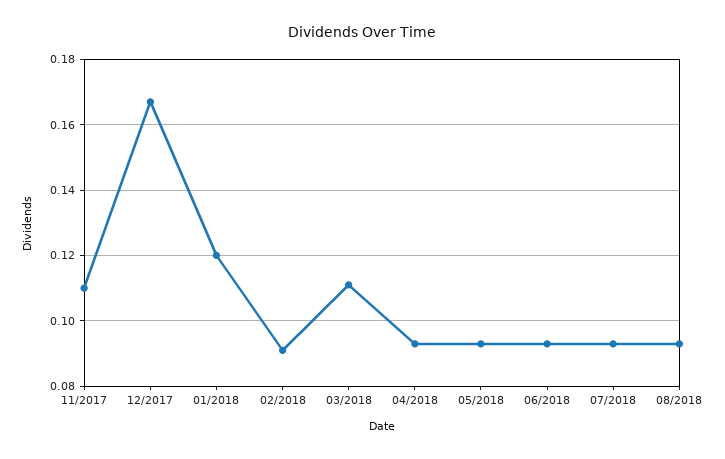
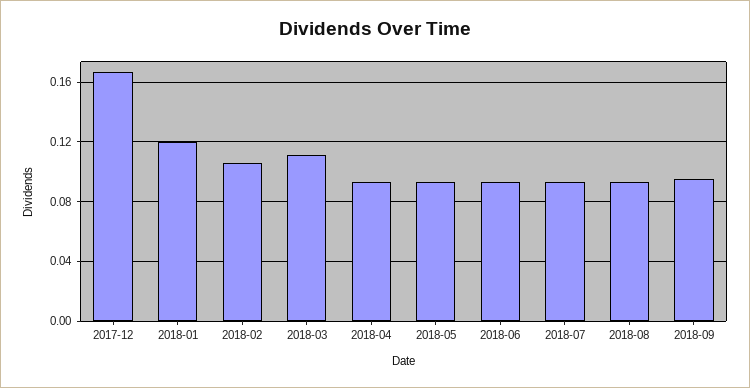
11/2017: 0.11 -> none
02/2018: 0.09 -> 0.105
2018-09: none -> 0.095

